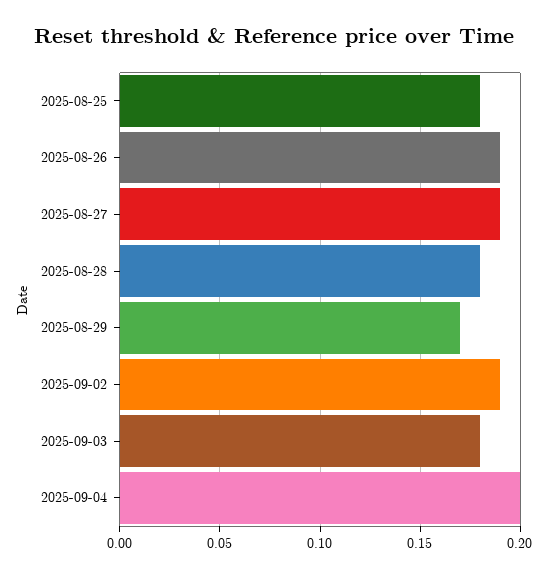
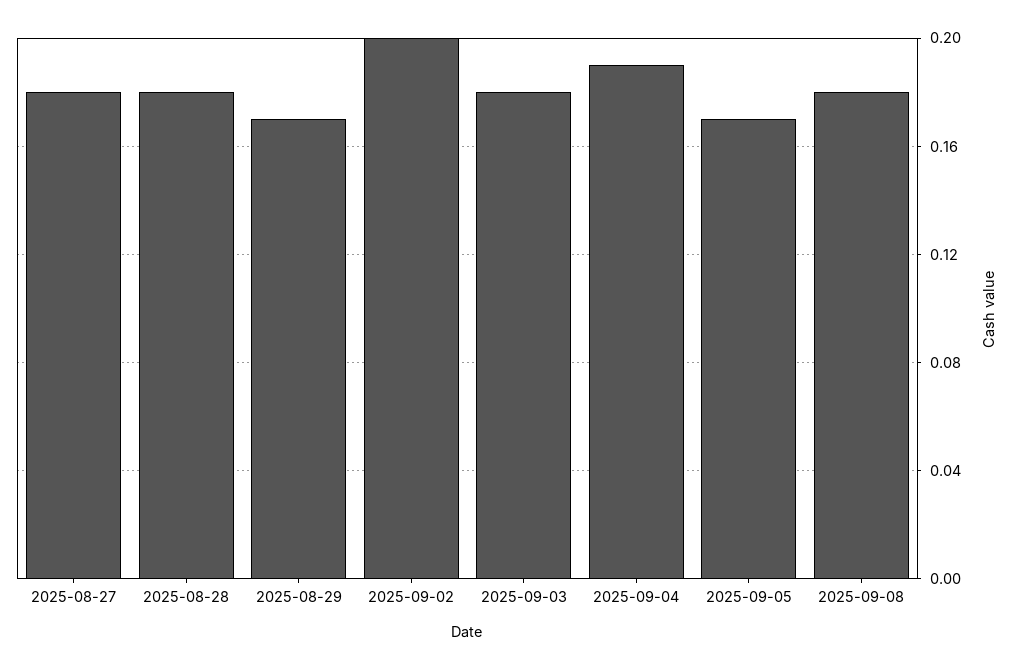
2025-08-25: 0.18 -> none
2025-08-26: 0.19 -> none
2025-08-27: 0.19 -> 0.18
2025-09-02: 0.19 -> 0.2
2025-09-04: 0.2 -> 0.19
2025-09-05: none -> 0.17
2025-09-08: none -> 0.18

